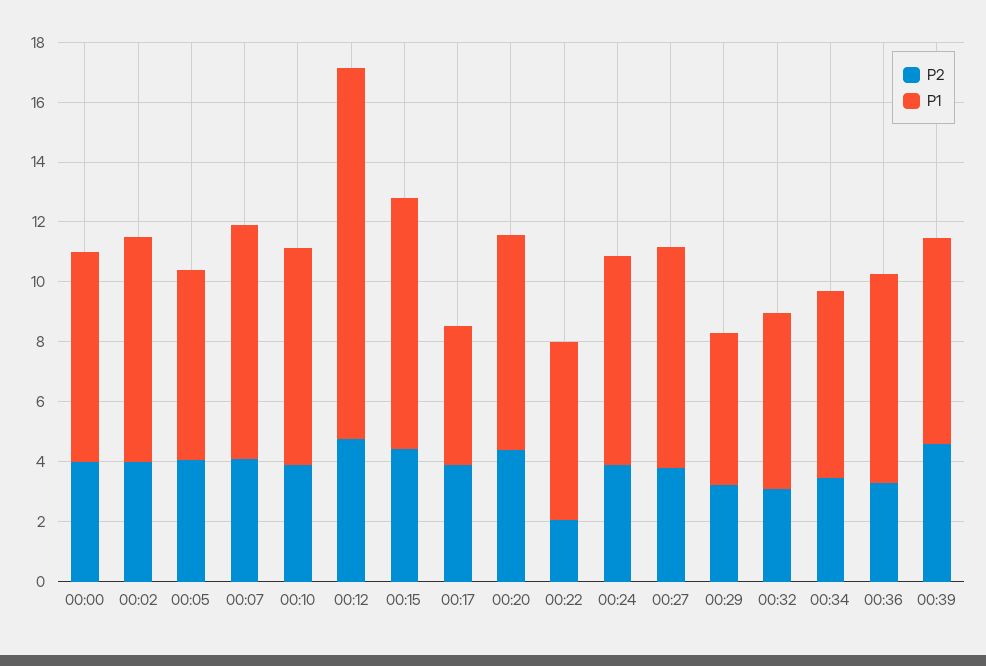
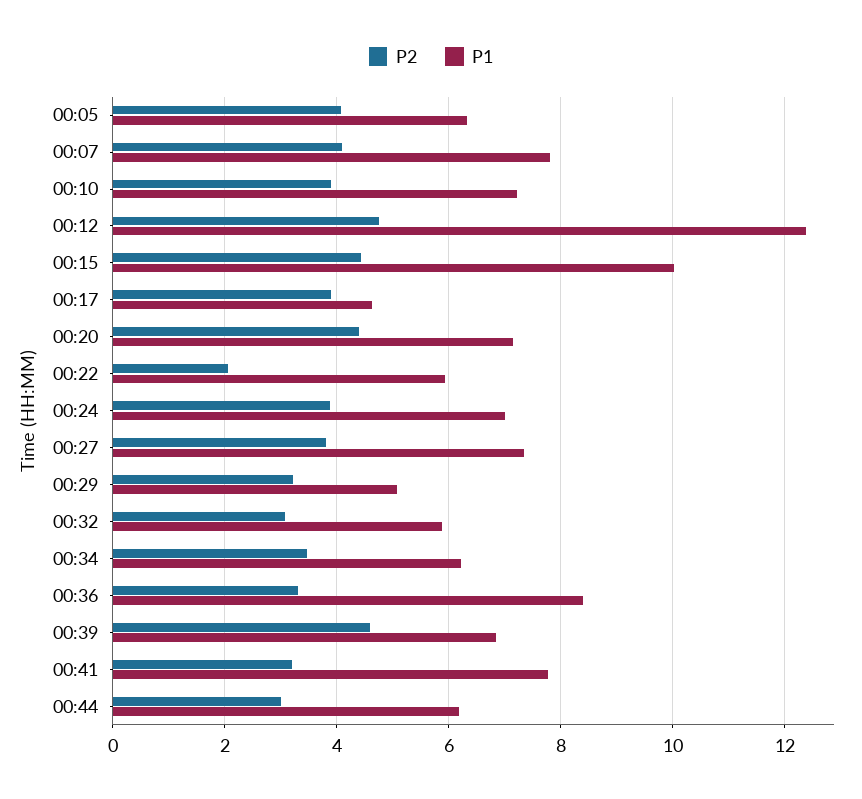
P2, 00:00: 4 -> none
P1, 00:00: 7 -> none
P2, 00:02: 4 -> none
P1, 00:02: 7.5 -> none
P1, 00:15: 8.5 -> 10
P1, 00:36: 7 -> 8.4
P2, 00:41: none -> 3.2
P1, 00:41: none -> 7.8
P2, 00:44: none -> 3
P1, 00:44: none -> 6.2

